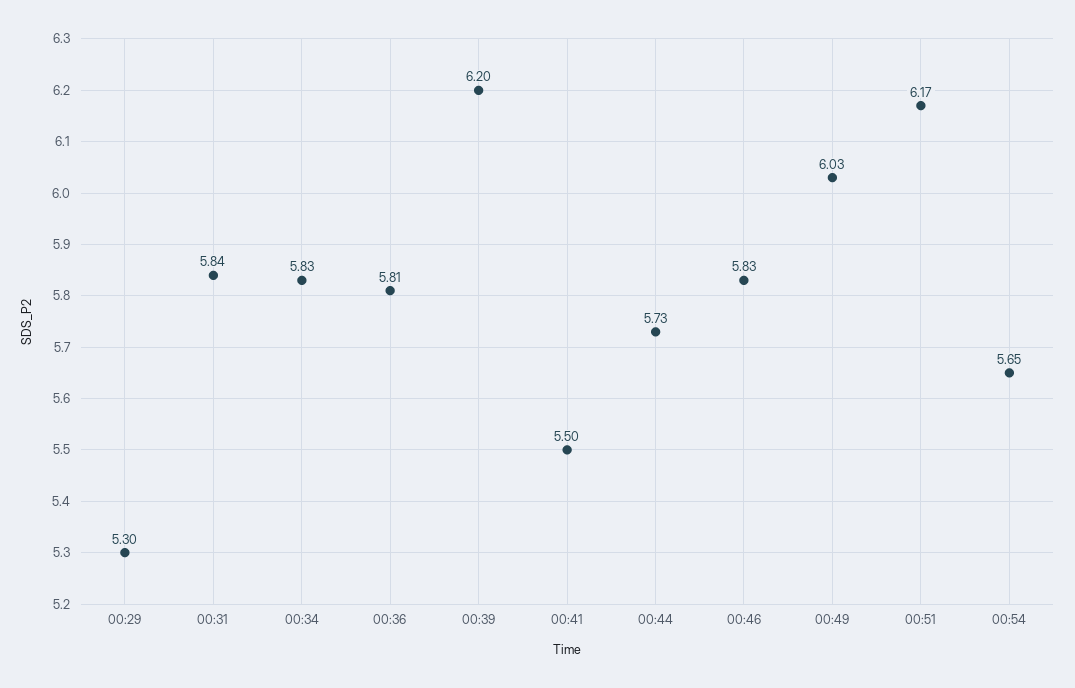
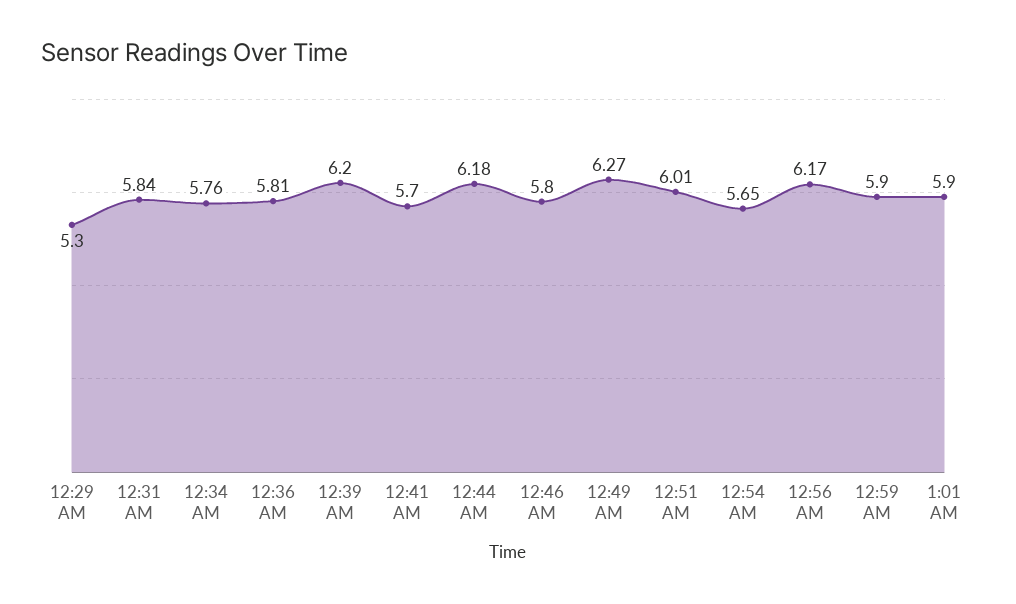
00:34: 5.83 -> 5.76
00:41: 5.5 -> 5.7
00:44: 5.73 -> 6.18
00:46: 5.83 -> 5.8
00:49: 6.03 -> 6.27
00:51: 6.17 -> 6.01
12:56 AM: none -> 6.17
12:59 AM: none -> 5.9
1:01 AM: none -> 5.9

